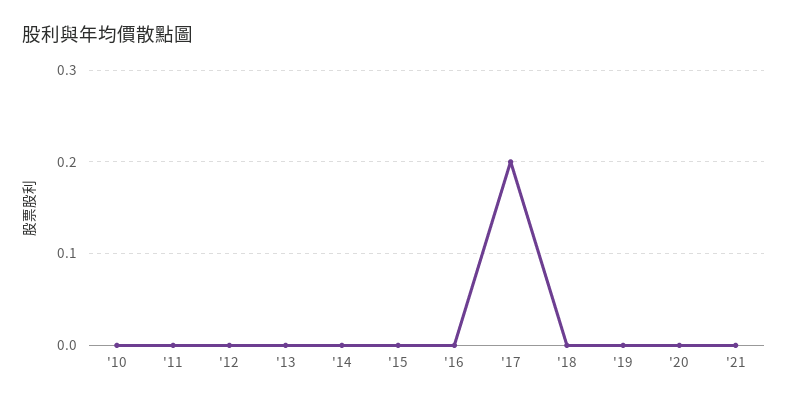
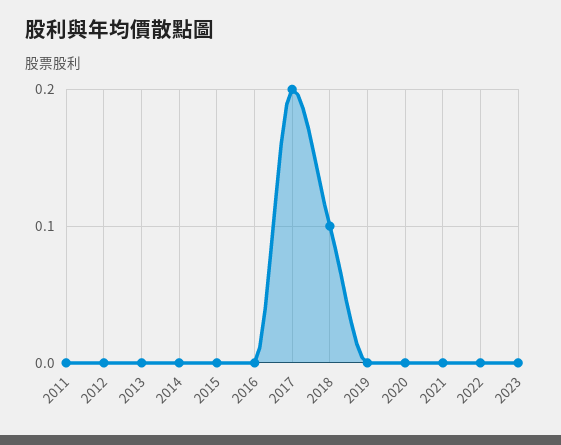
'10: 0 -> none
'18: 0 -> 0.1
2022: none -> 0
2023: none -> 0

